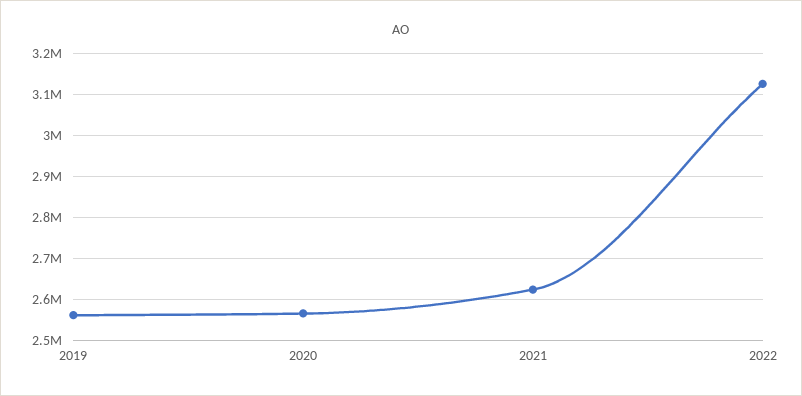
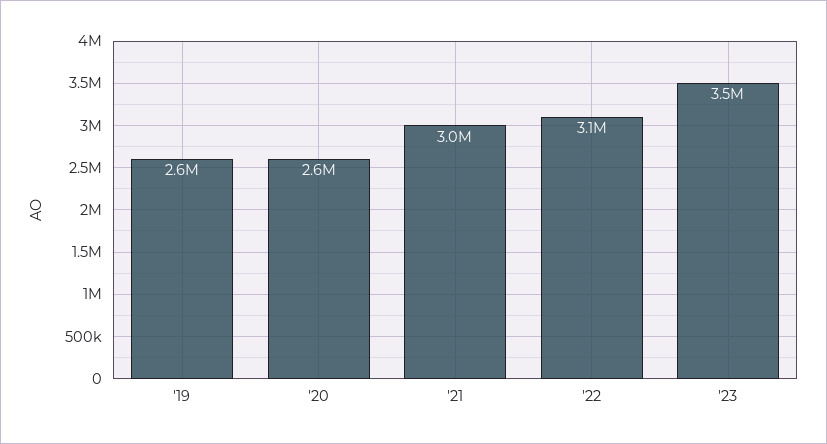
2021: 2620000 -> 3000000
'23: none -> 3500000

